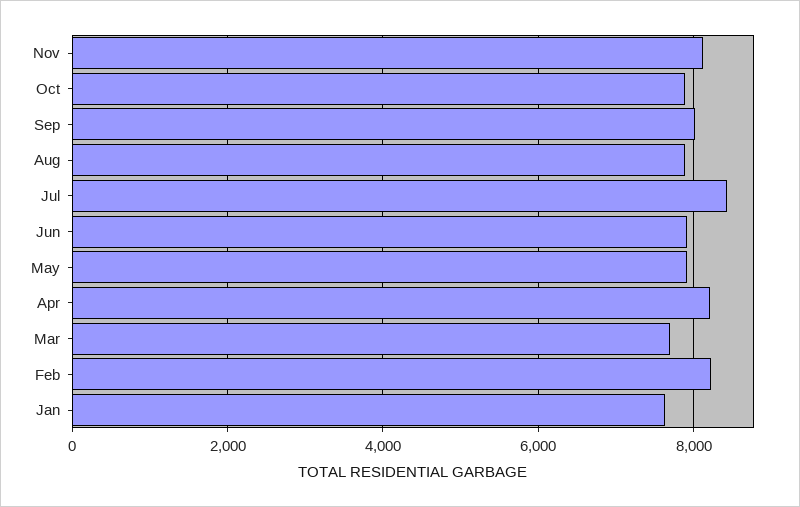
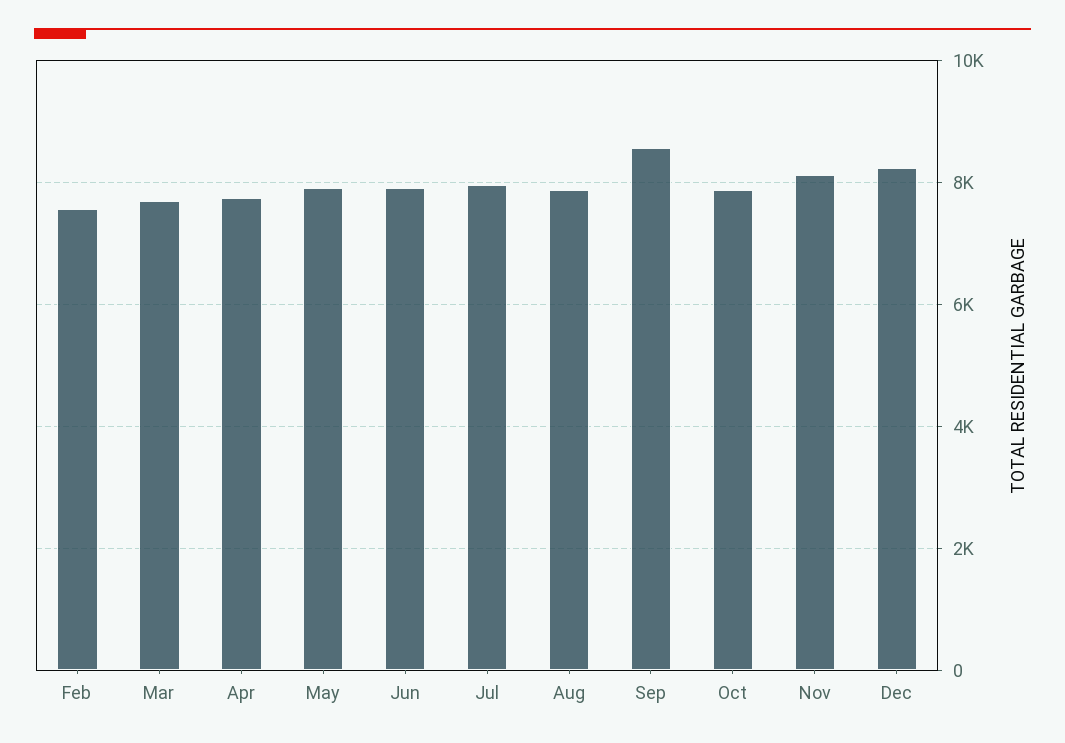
Sep: 8000 -> 8600
Jul: 8400 -> 8000
Apr: 8200 -> 7800
Feb: 8200 -> 7600
Jan: 7600 -> none
Dec: none -> 8200

